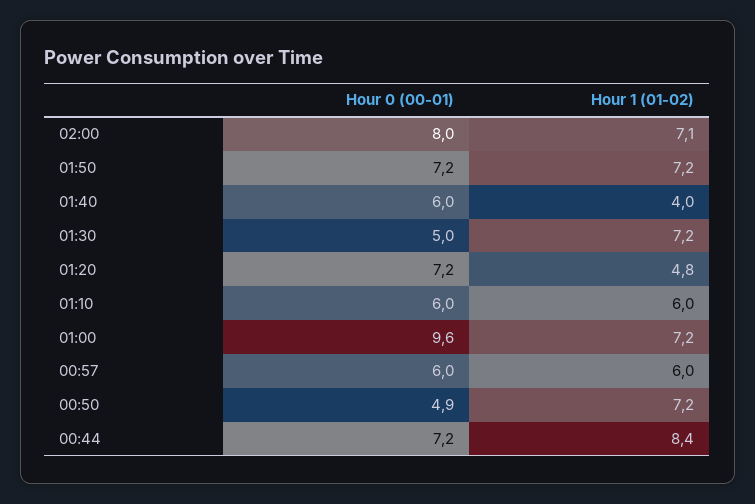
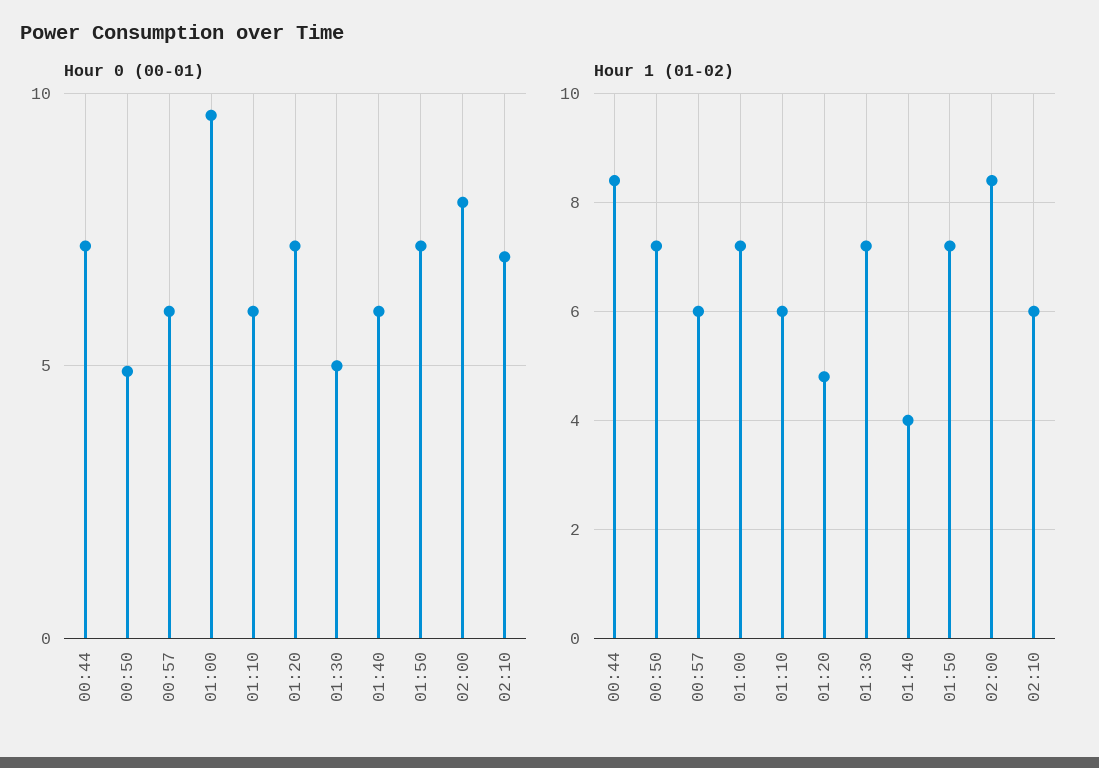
Hour 1 (01-02), 02:00: 7.1 -> 8.5
Hour 0 (00-01), 02:10: none -> 7
Hour 1 (01-02), 02:10: none -> 6

